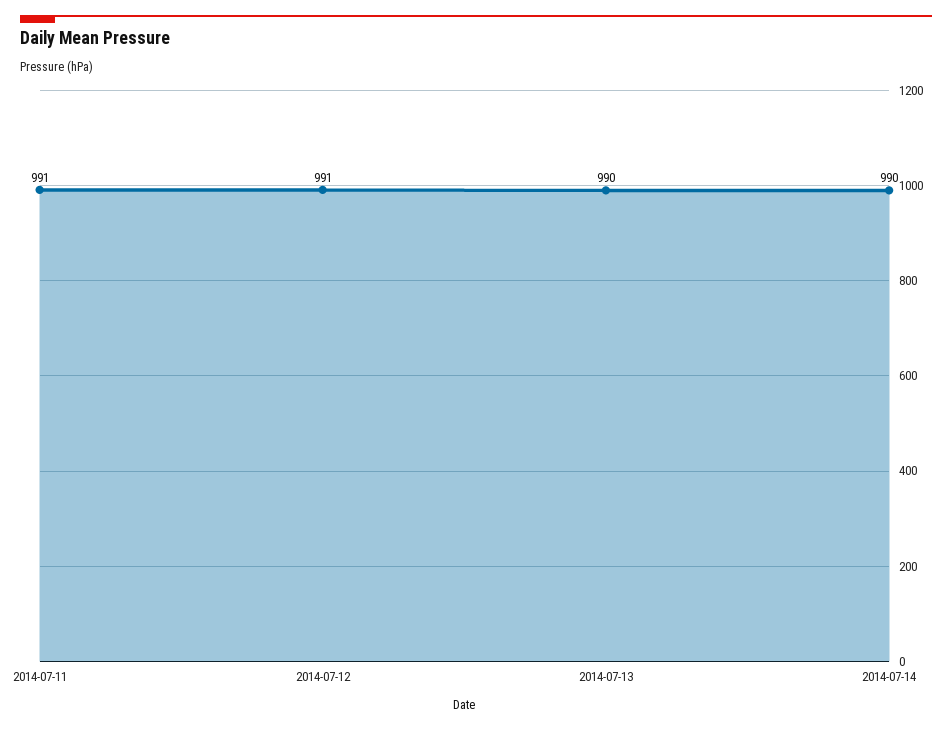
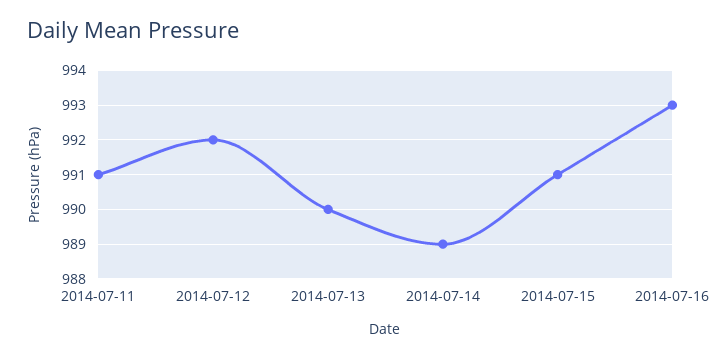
2014-07-12: 991 -> 992
2014-07-14: 990 -> 989
2014-07-15: none -> 991
2014-07-16: none -> 993

